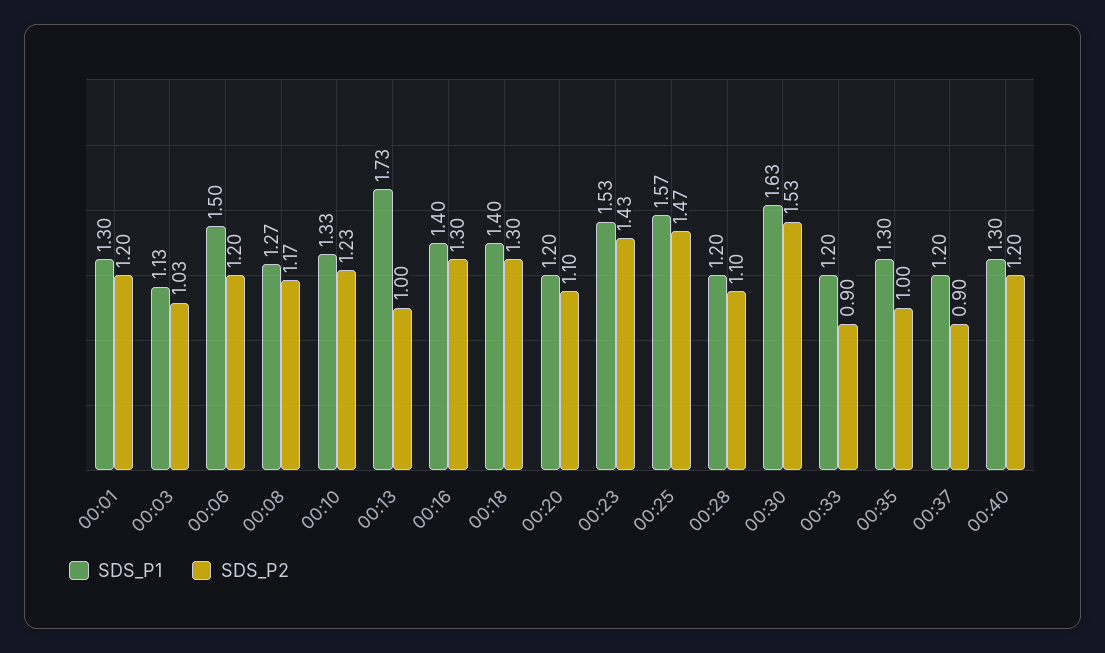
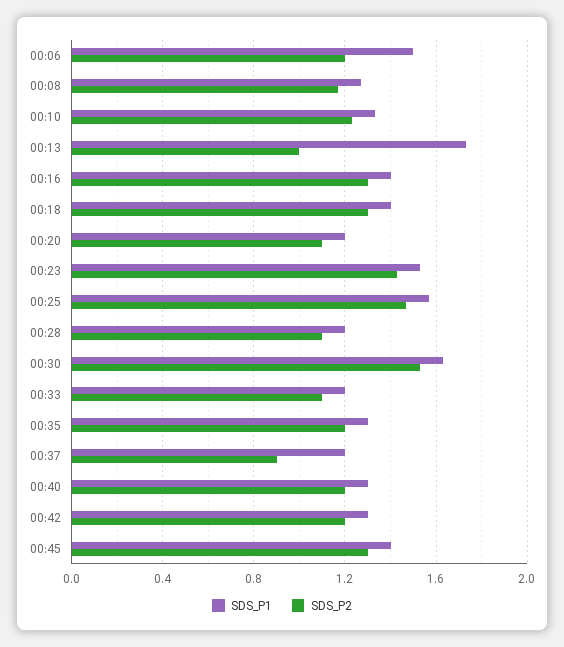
SDS_P1, 00:01: 1.3 -> none
SDS_P2, 00:01: 1.2 -> none
SDS_P1, 00:03: 1.13 -> none
SDS_P2, 00:03: 1.03 -> none
SDS_P2, 00:33: 0.9 -> 1.1
SDS_P2, 00:35: 1 -> 1.2
SDS_P1, 00:42: none -> 1.3
SDS_P2, 00:42: none -> 1.2
SDS_P1, 00:45: none -> 1.4
SDS_P2, 00:45: none -> 1.3

